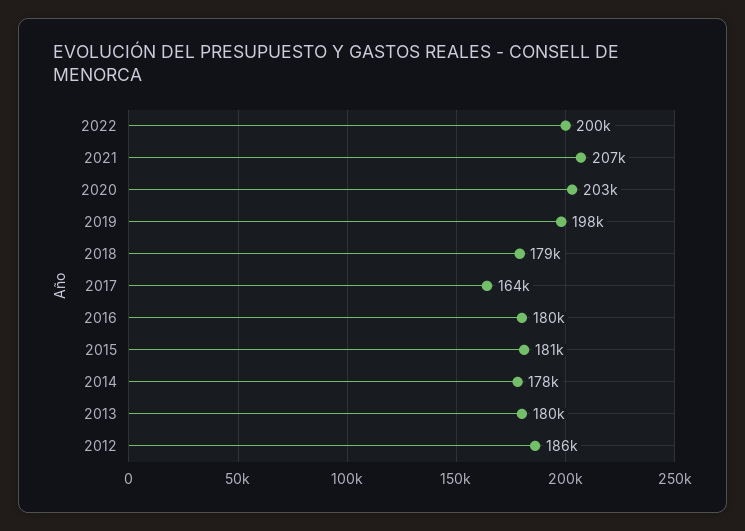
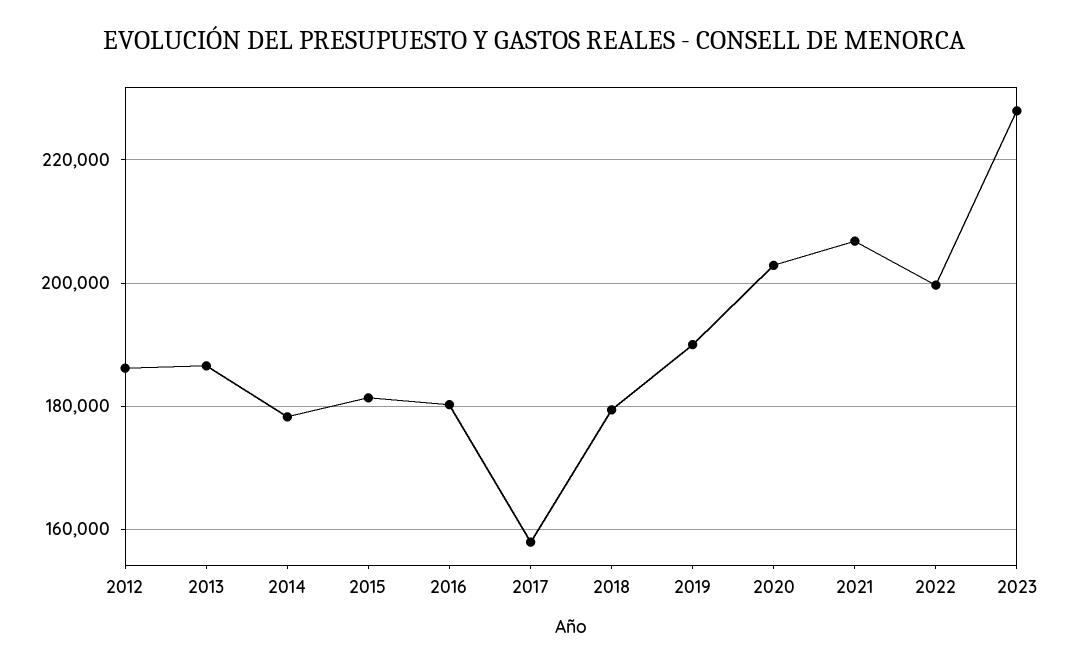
2019: 198000 -> 190000
2017: 164000 -> 158000
2013: 180000 -> 186000
2023: none -> 228000

